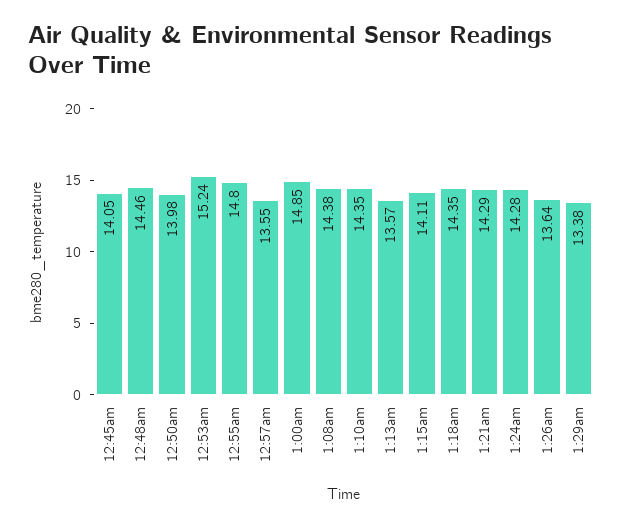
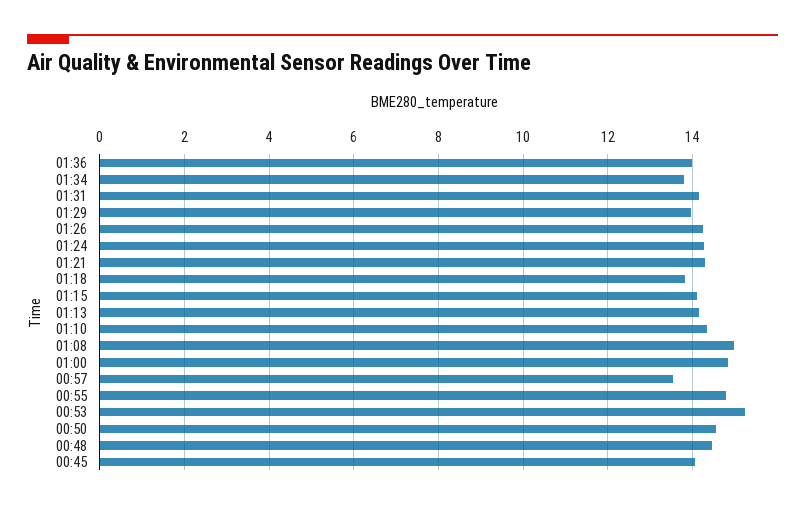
12:50am: 13.98 -> 14.6
1:08am: 14.38 -> 15
1:13am: 13.57 -> 14.2
1:18am: 14.35 -> 13.8
1:26am: 13.64 -> 14.2
1:29am: 13.38 -> 14
01:36: none -> 14
01:34: none -> 13.8
01:31: none -> 14.2

